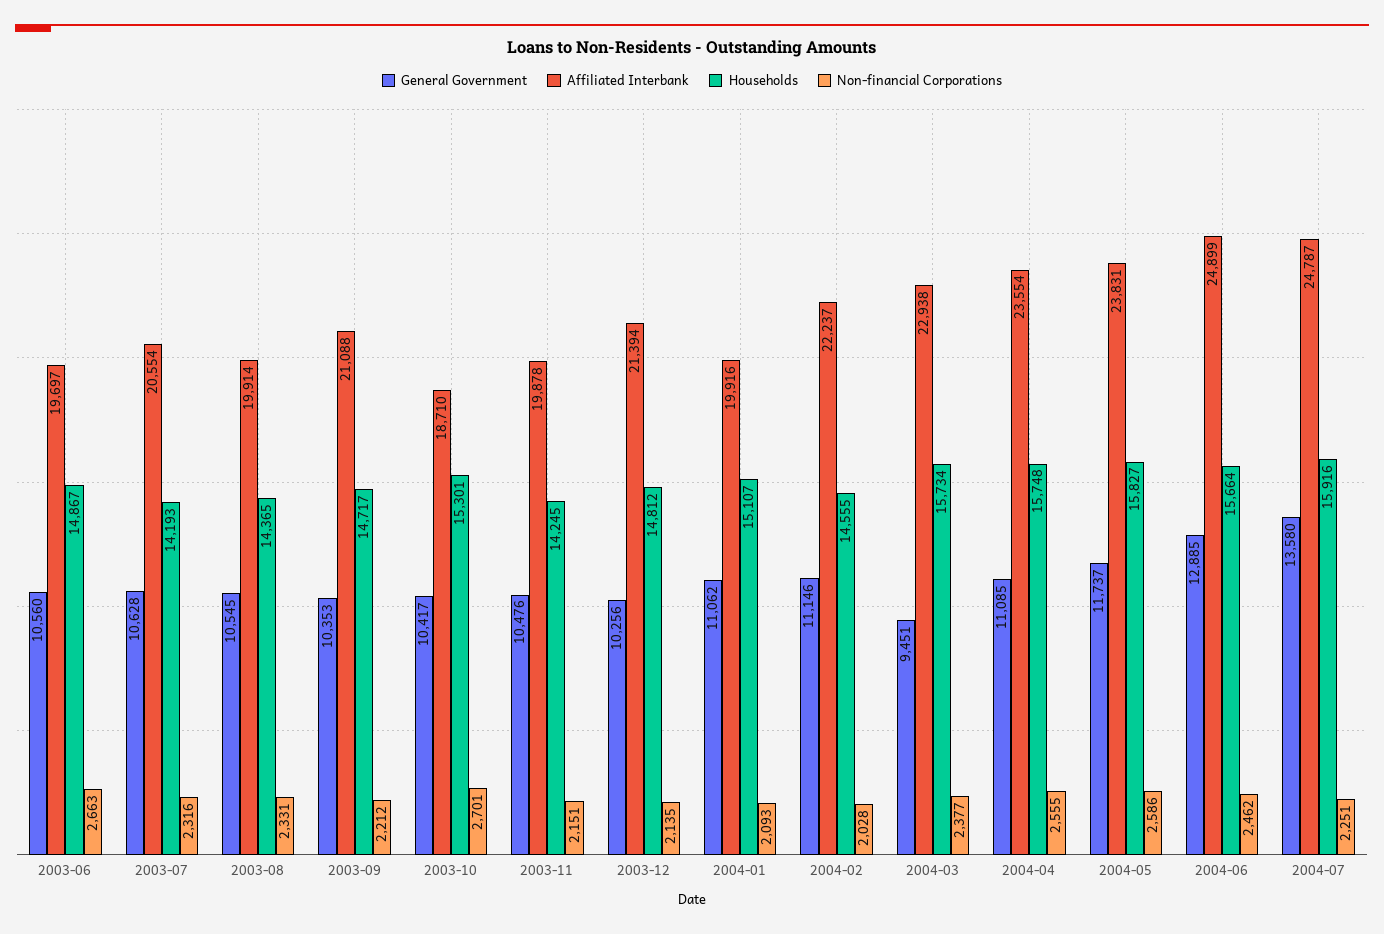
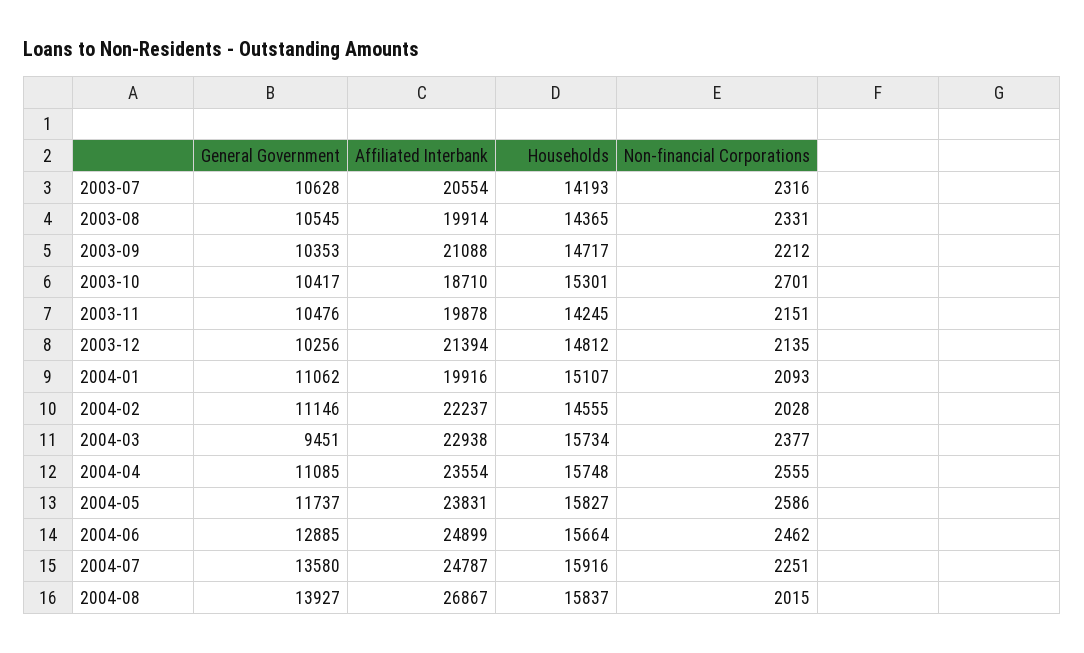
General Government, 2003-06: 10560 -> none
Affiliated Interbank, 2003-06: 19697 -> none
Households, 2003-06: 14867 -> none
Non-financial Corporations, 2003-06: 2663 -> none
General Government, 2004-08: none -> 13927
Affiliated Interbank, 2004-08: none -> 26867
Households, 2004-08: none -> 15837
Non-financial Corporations, 2004-08: none -> 2015

